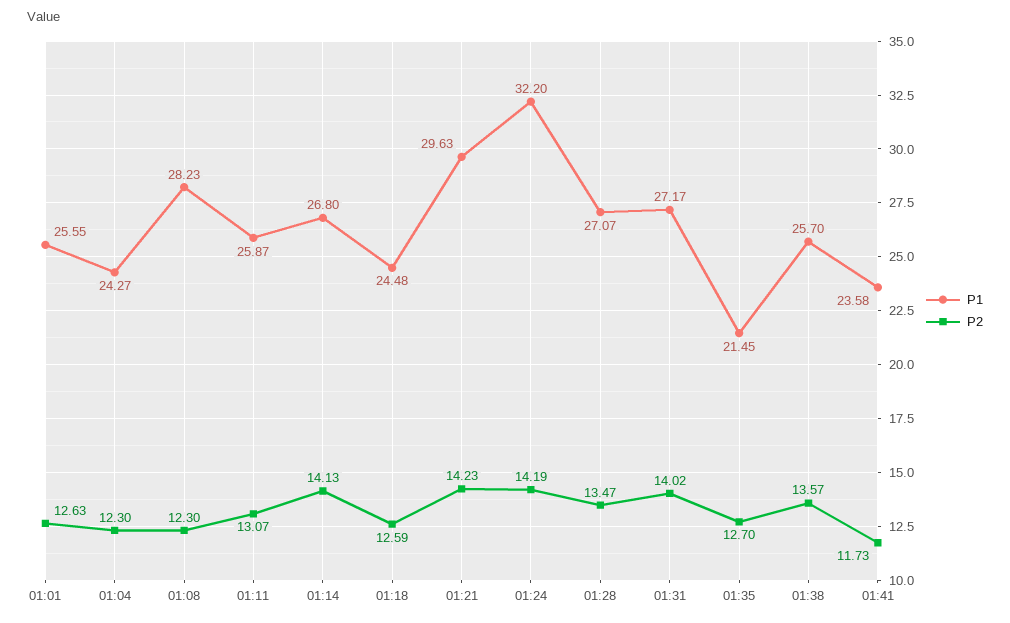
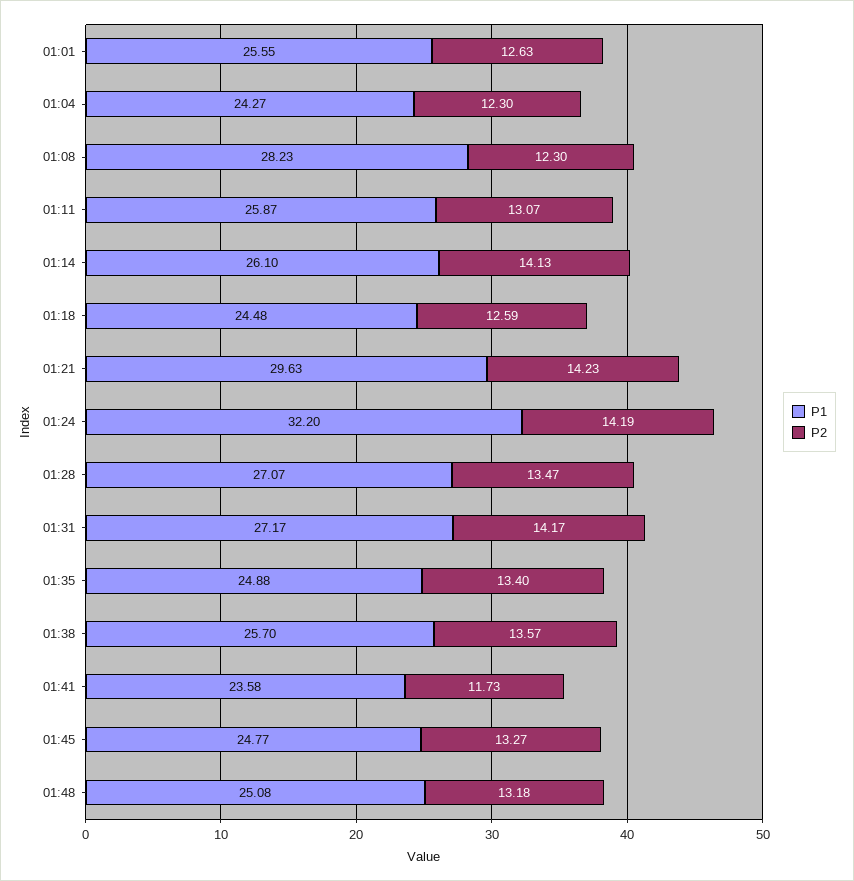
P1, 01:14: 26.8 -> 26.1
P2, 01:31: 14.02 -> 14.17
P1, 01:35: 21.45 -> 24.88
P2, 01:35: 12.7 -> 13.4
P1, 01:45: none -> 24.77
P2, 01:45: none -> 13.27
P1, 01:48: none -> 25.08
P2, 01:48: none -> 13.18

